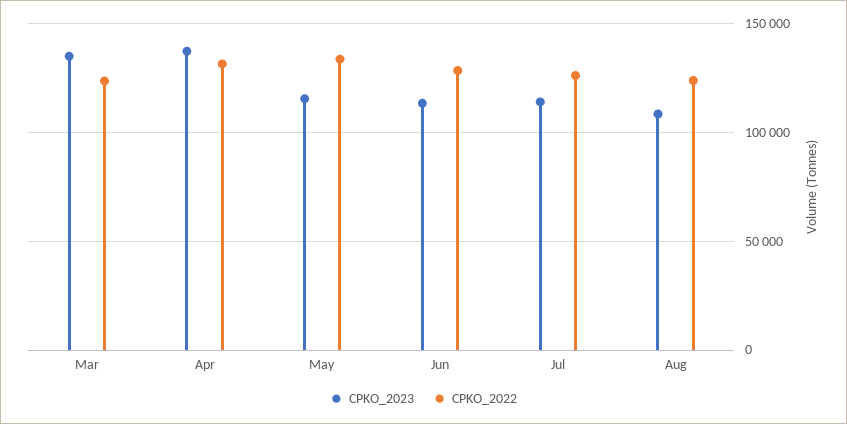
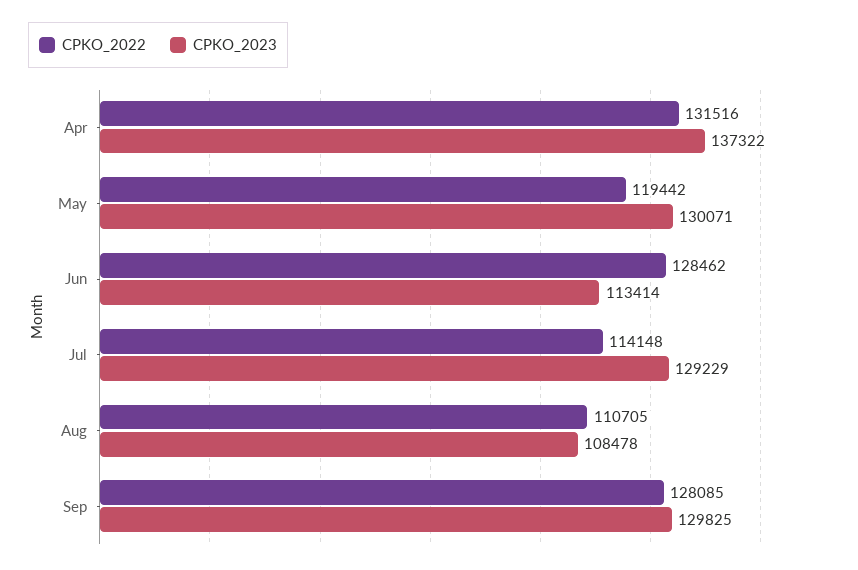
CPKO_2023, Mar: 135000 -> none
CPKO_2022, Mar: 125000 -> none
CPKO_2023, May: 115000 -> 130071
CPKO_2022, May: 135000 -> 119442
CPKO_2023, Jul: 115000 -> 129229
CPKO_2022, Jul: 125000 -> 114148
CPKO_2022, Aug: 125000 -> 110705
CPKO_2022, Sep: none -> 128085
CPKO_2023, Sep: none -> 129825

